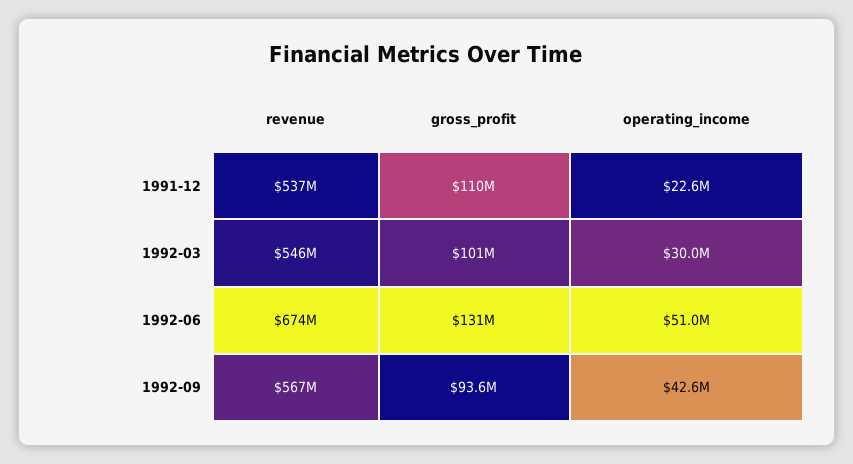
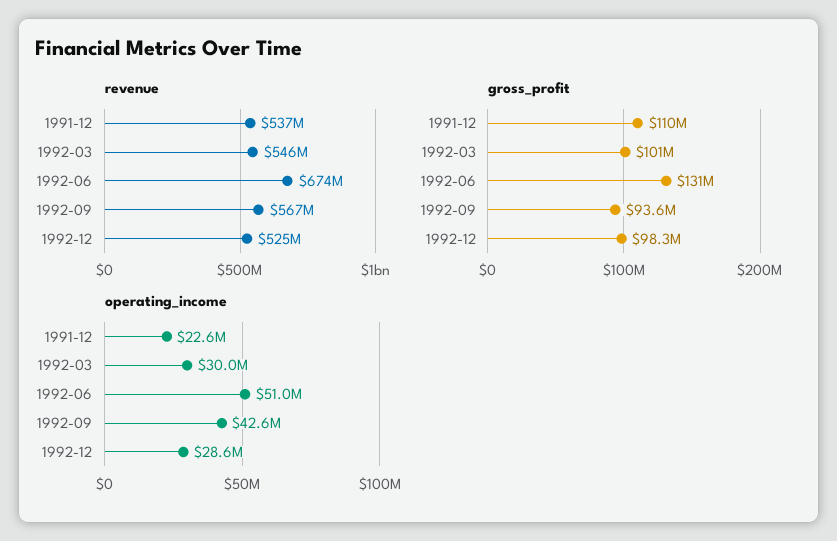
revenue, 1992-12: none -> 525000000
gross_profit, 1992-12: none -> 98300000
operating_income, 1992-12: none -> 28600000

